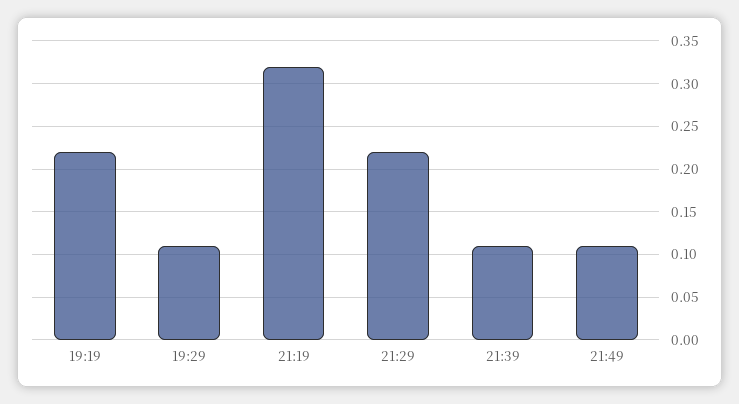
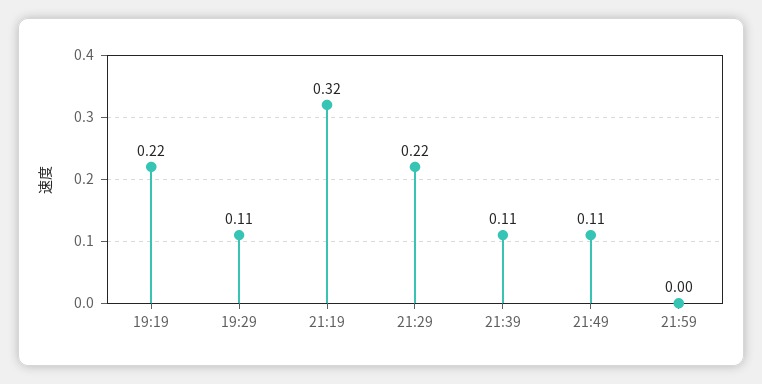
21:59: none -> 0

